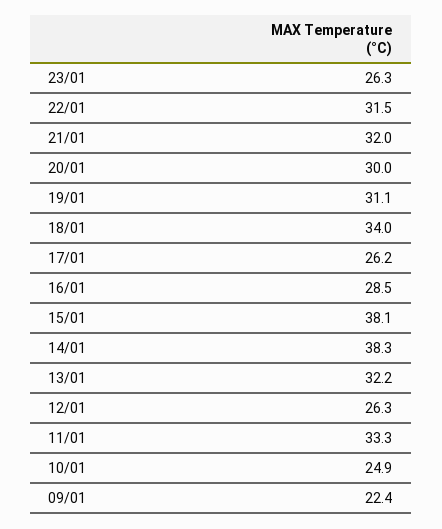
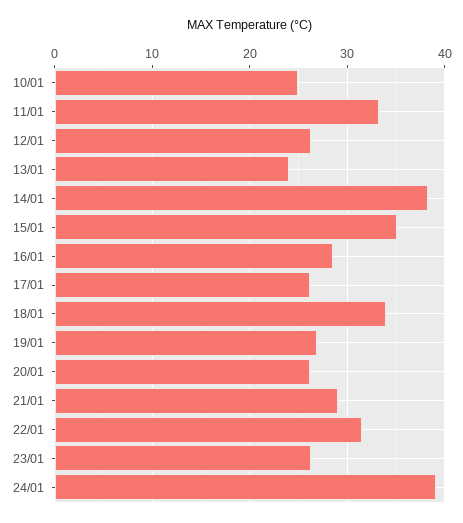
21/01: 32 -> 29
20/01: 30 -> 26
19/01: 31.1 -> 27
15/01: 38.1 -> 35
13/01: 32.2 -> 24
09/01: 22.4 -> none
24/01: none -> 39

